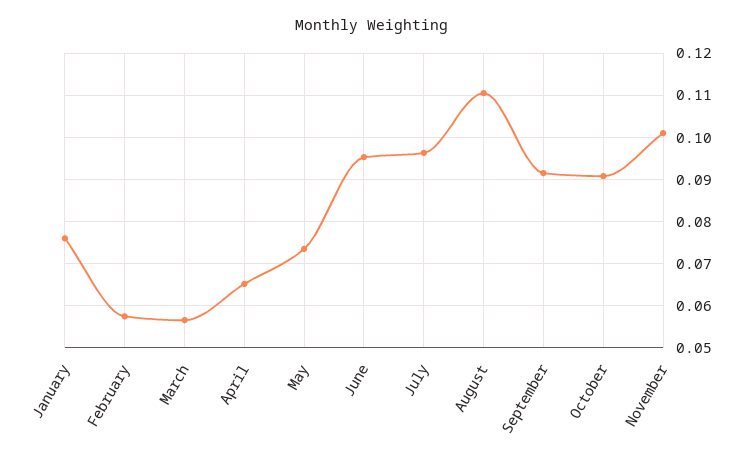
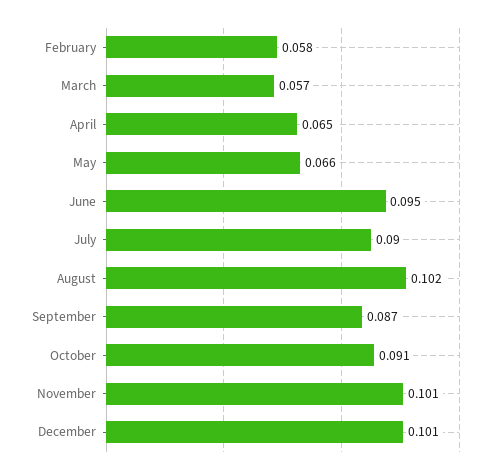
January: 0.076 -> none
May: 0.074 -> 0.066
July: 0.096 -> 0.09
August: 0.11 -> 0.102
September: 0.092 -> 0.087
December: none -> 0.101

